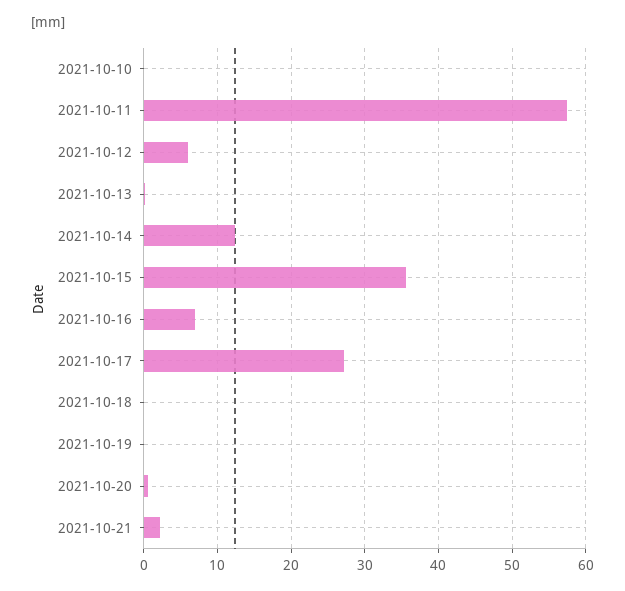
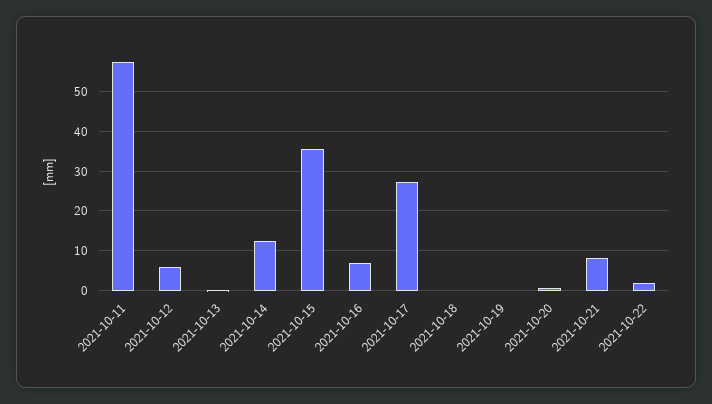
2021-10-10: 0 -> none
2021-10-21: 2 -> 8
2021-10-22: none -> 2

